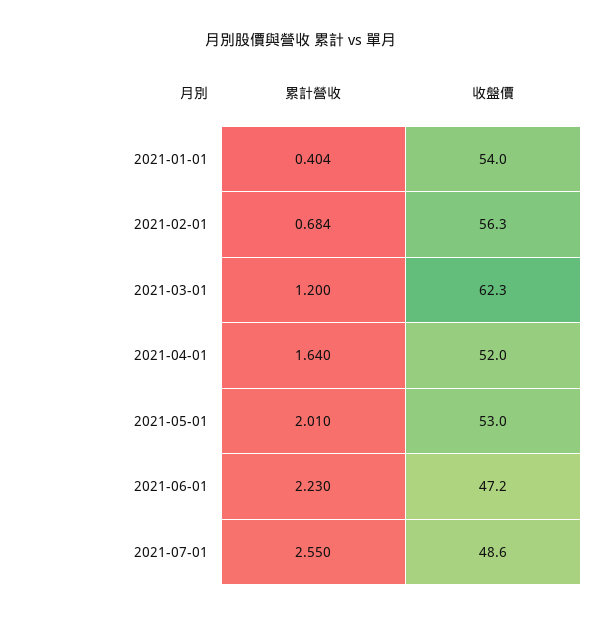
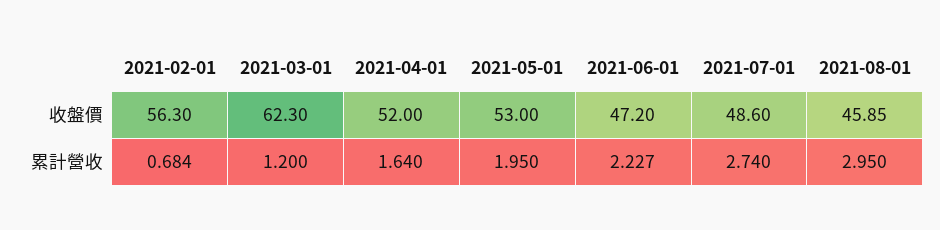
累計營收, 2021-01-01: 0.404 -> none
收盤價, 2021-01-01: 54 -> none
累計營收, 2021-05-01: 2.01 -> 1.95
累計營收, 2021-06-01: 2.23 -> 2.227
累計營收, 2021-07-01: 2.55 -> 2.74
收盤價, 2021-08-01: none -> 45.85
累計營收, 2021-08-01: none -> 2.95

